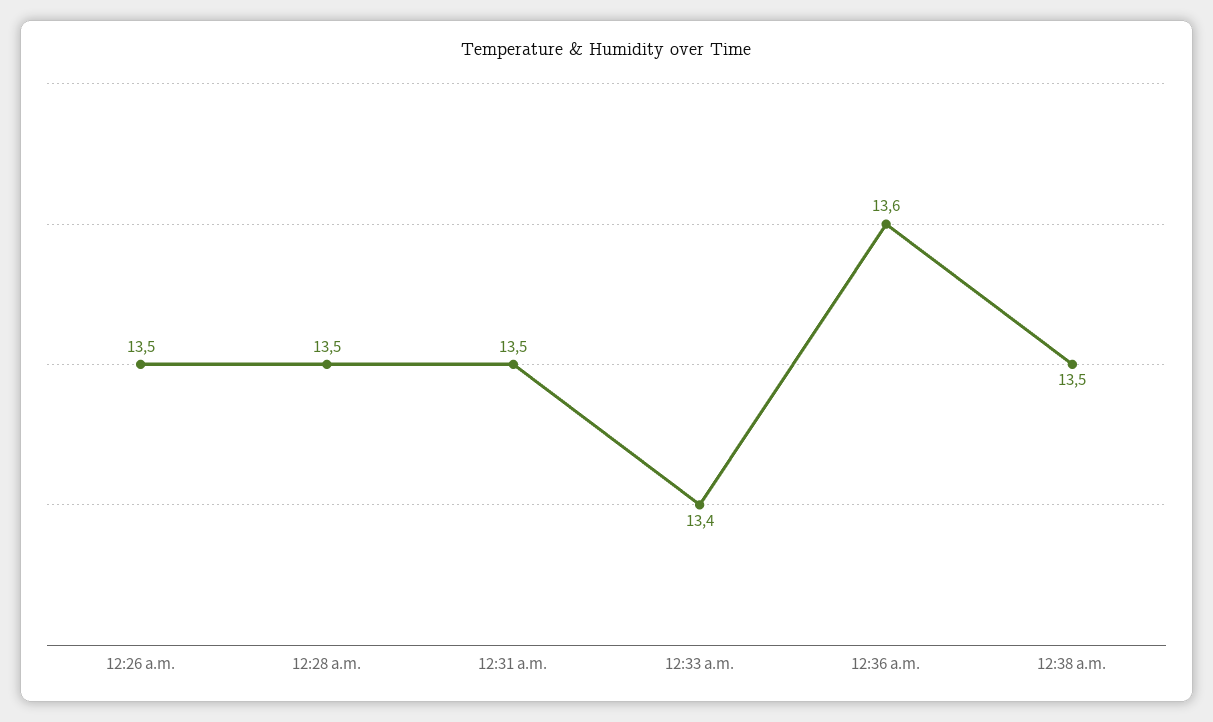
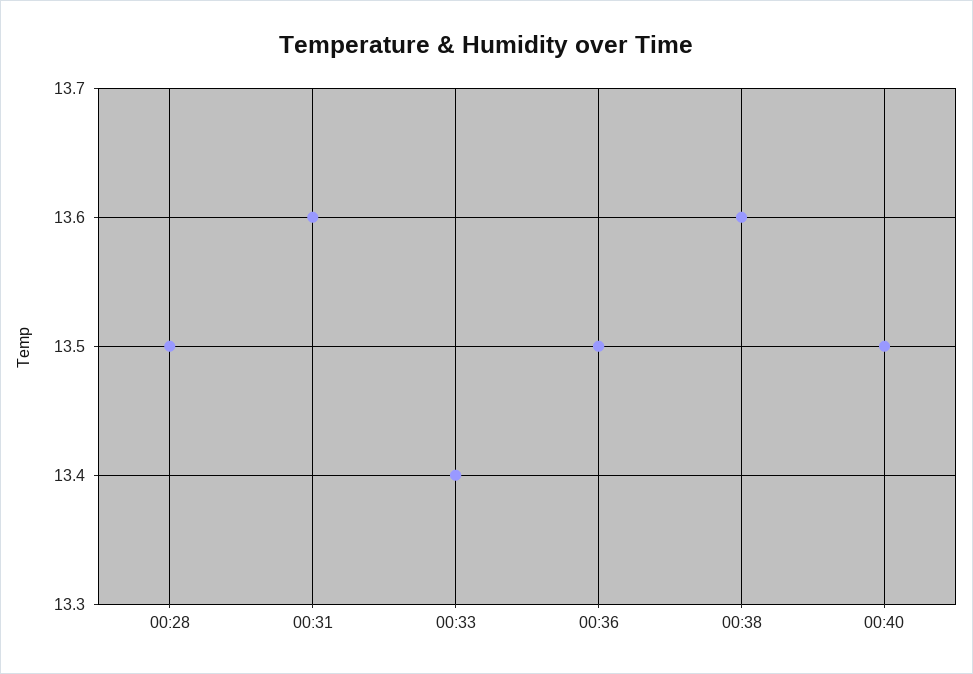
12:26 a.m.: 13.5 -> none
12:31 a.m.: 13.5 -> 13.6
12:36 a.m.: 13.6 -> 13.5
12:38 a.m.: 13.5 -> 13.6
00:40: none -> 13.5

